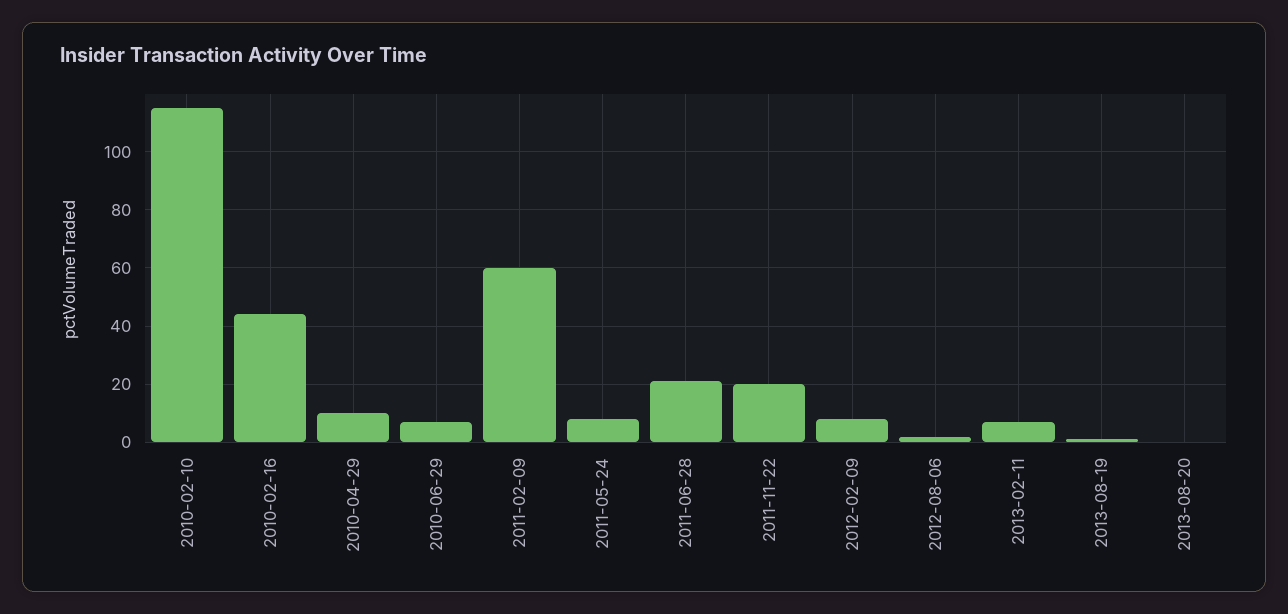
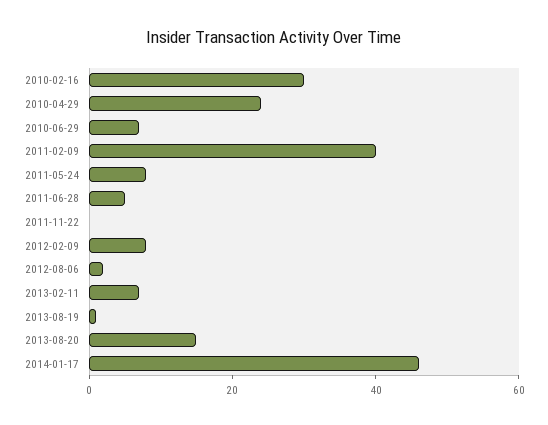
2010-02-10: 115 -> none
2010-02-16: 45 -> 30
2010-04-29: 10 -> 25
2011-02-09: 60 -> 40
2011-06-28: 20 -> 5
2011-11-22: 20 -> 0
2013-08-20: 0 -> 15
2014-01-17: none -> 45

